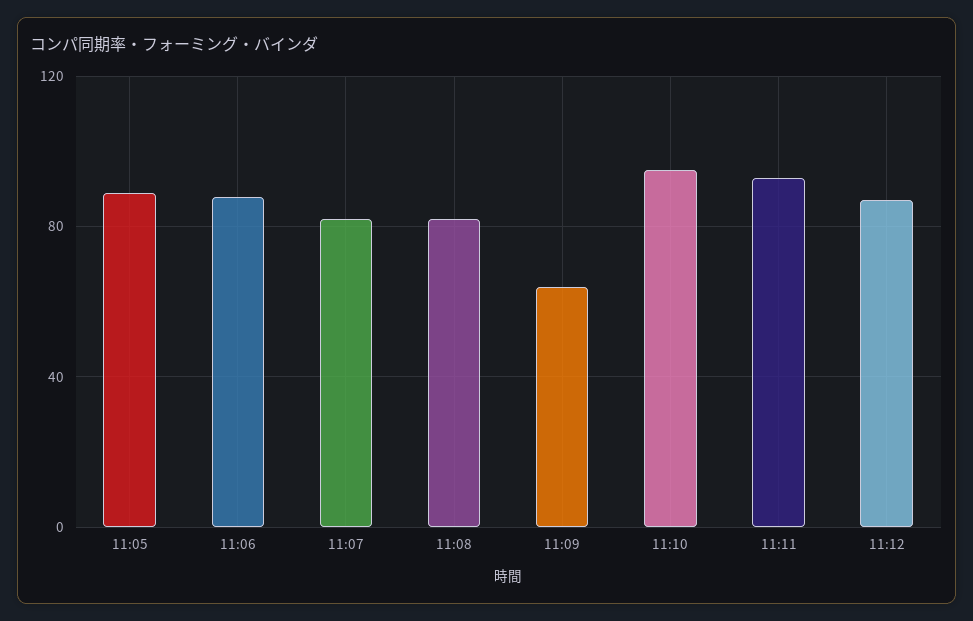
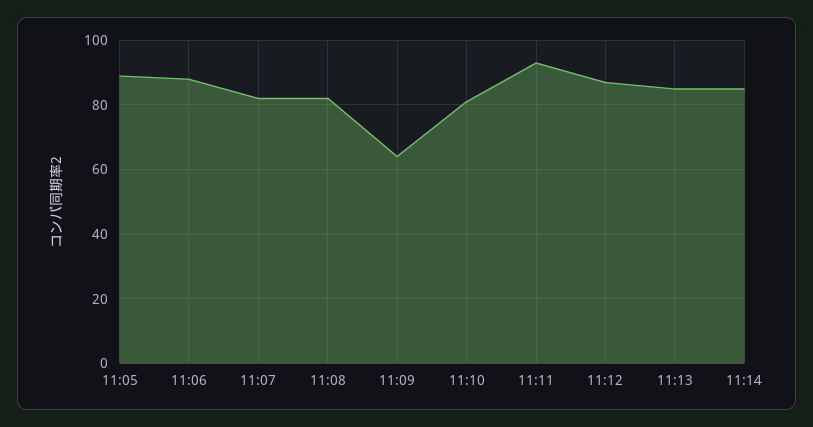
11:10: 95 -> 80
11:13: none -> 85
11:14: none -> 85

